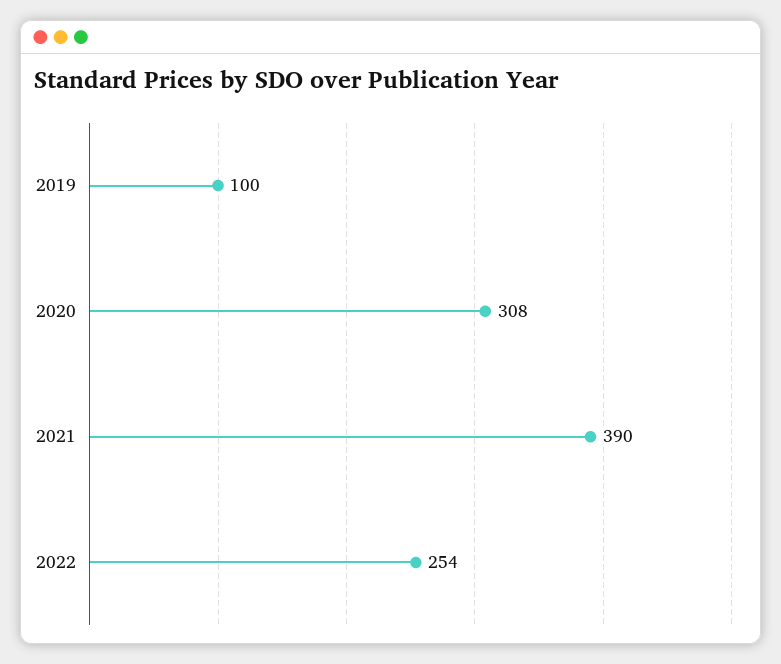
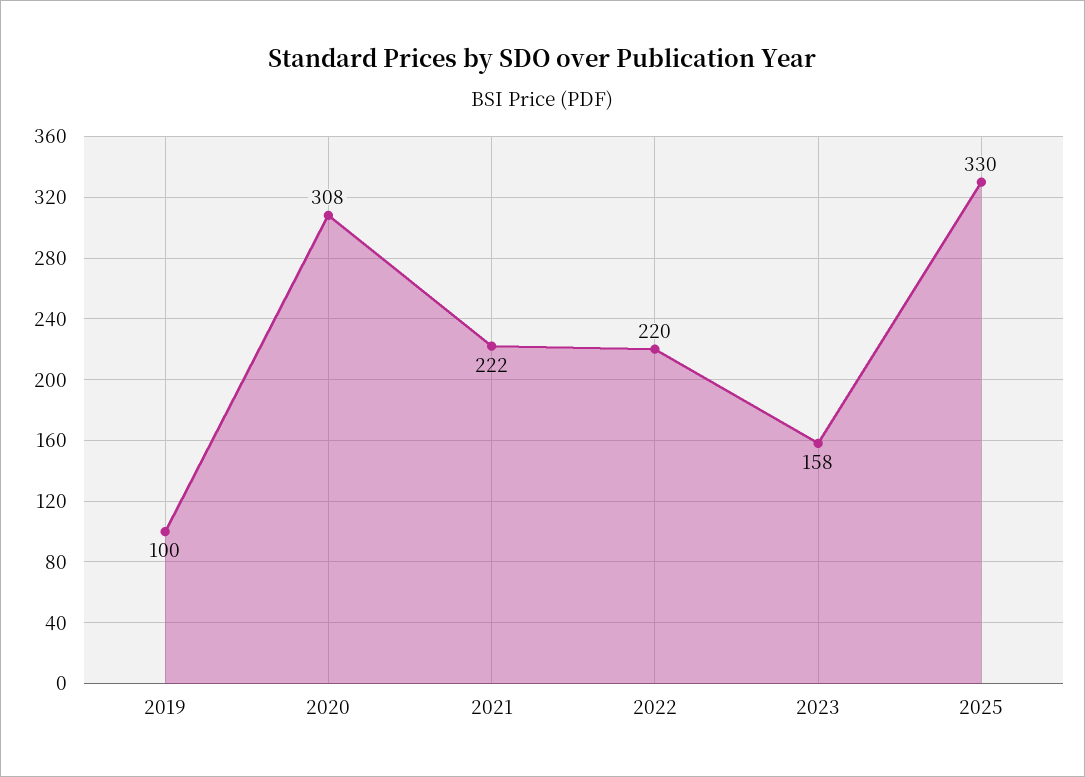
2021: 390 -> 222
2022: 254 -> 220
2023: none -> 158
2025: none -> 330

